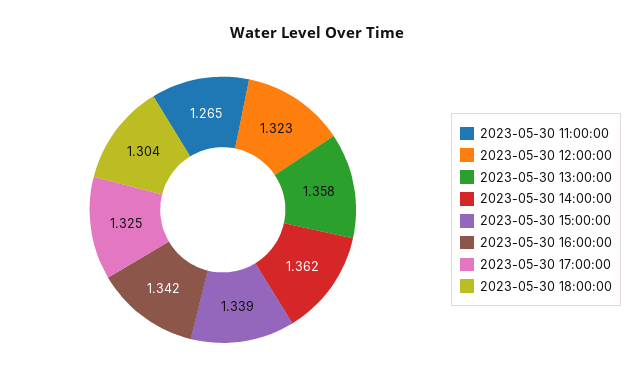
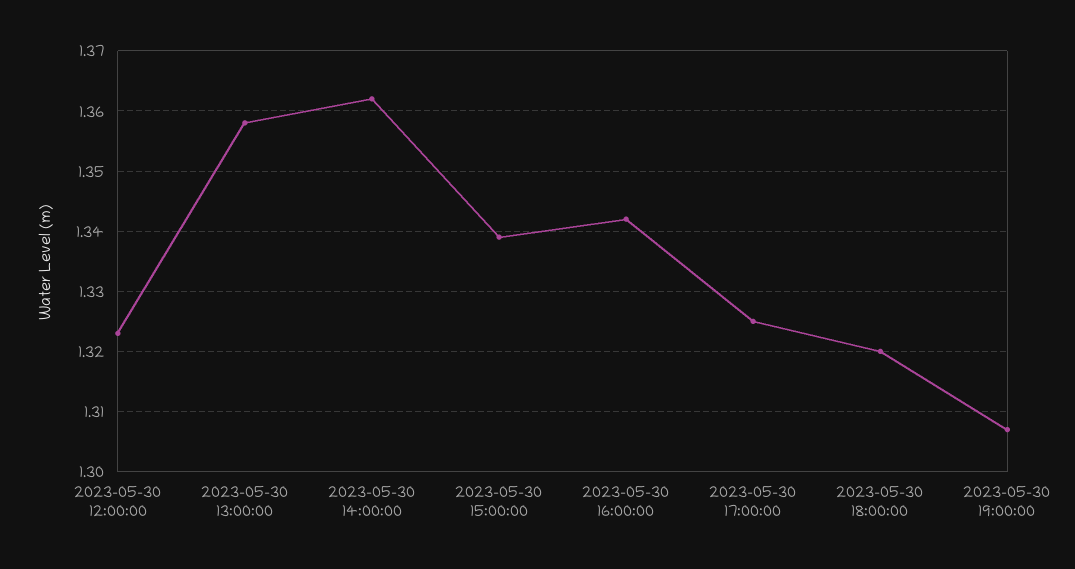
2023-05-30 11:00:00: 1.265 -> none
2023-05-30 18:00:00: 1.304 -> 1.32
2023-05-30 19:00:00: none -> 1.307

